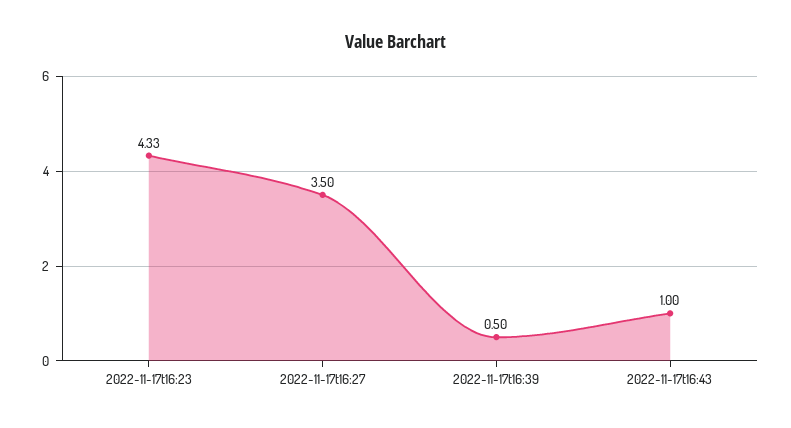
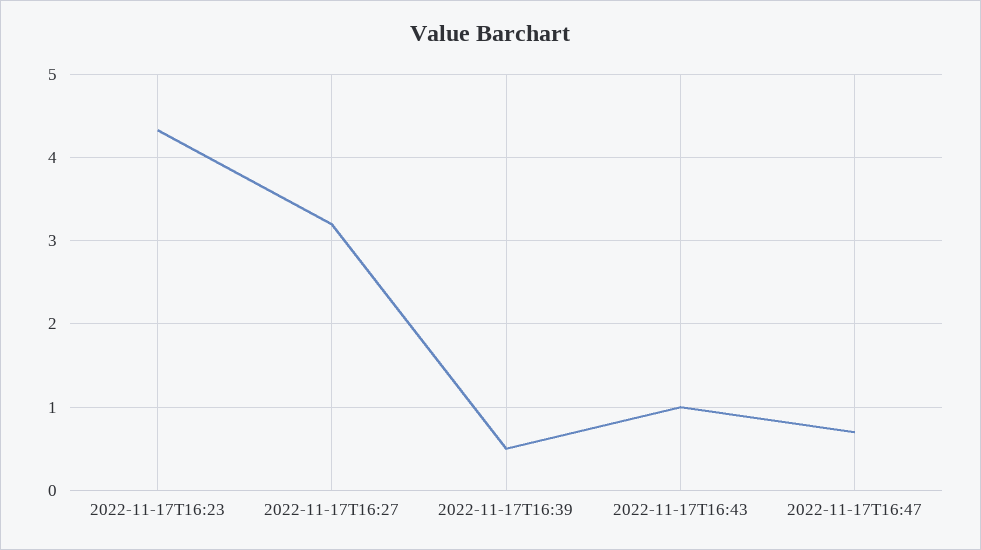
2022-11-17t16:27: 3.5 -> 3.2
2022-11-17T16:47: none -> 0.7

